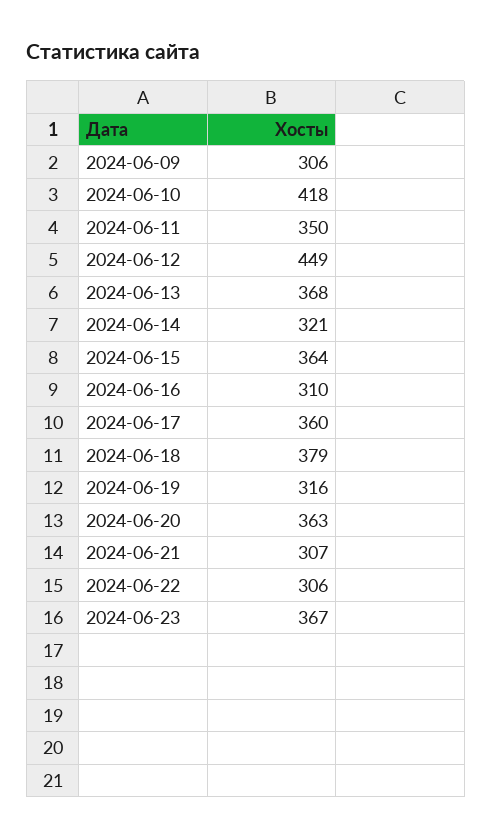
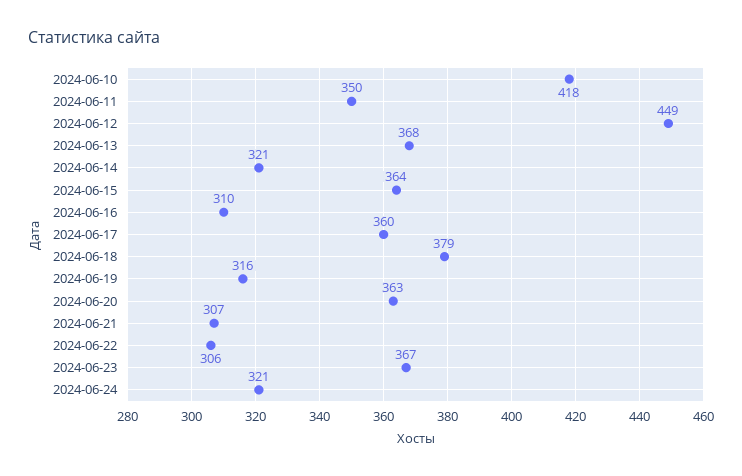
2024-06-09: 306 -> none
2024-06-24: none -> 321

